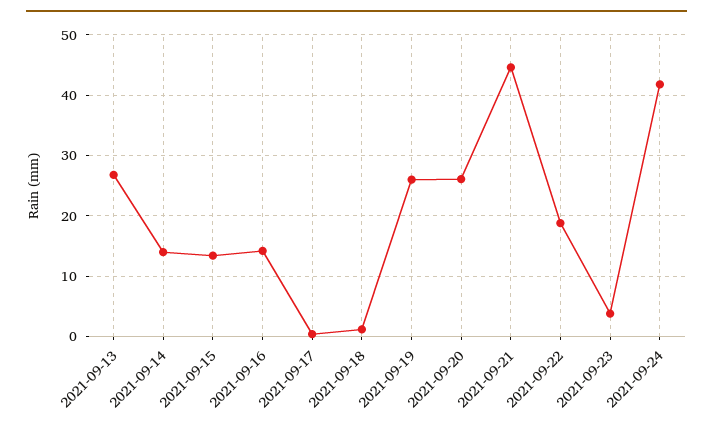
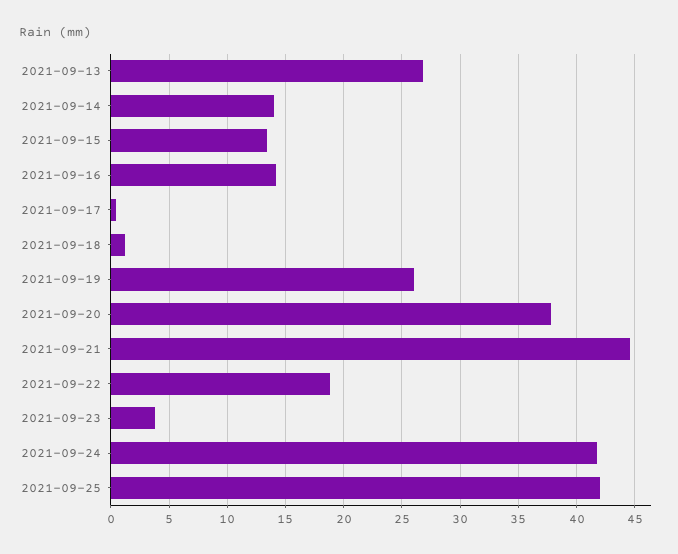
2021-09-20: 26 -> 38
2021-09-25: none -> 42

